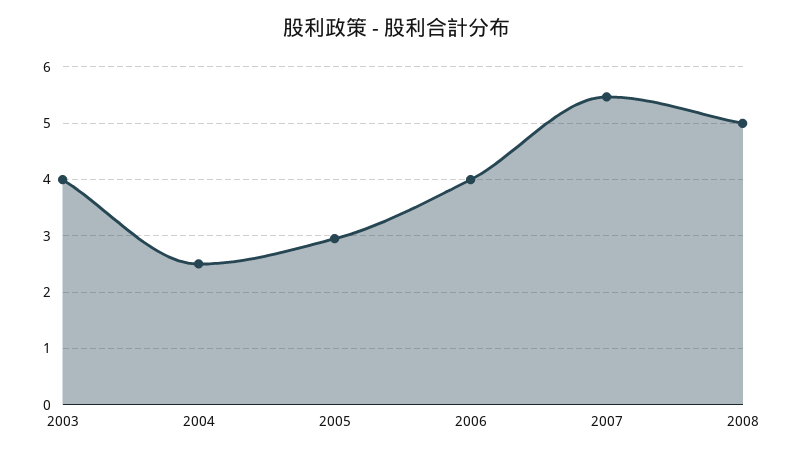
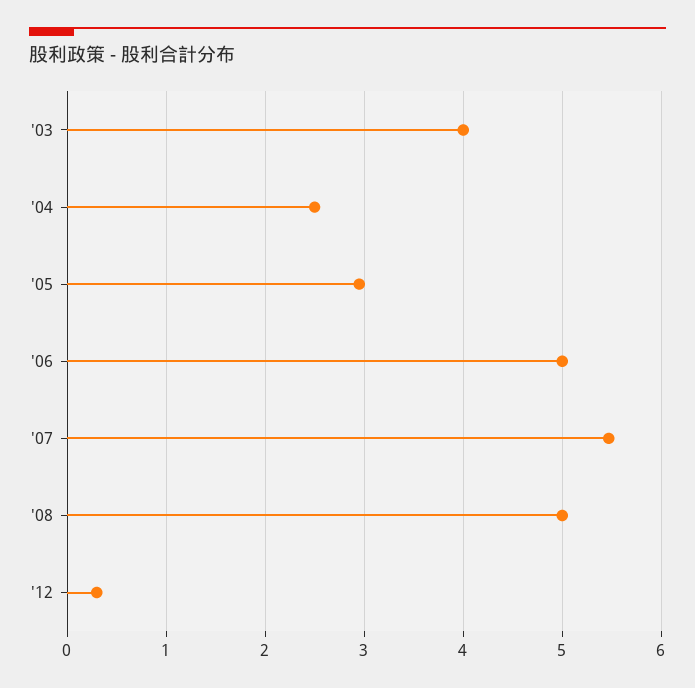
2006: 4 -> 5
'12: none -> 0.3

